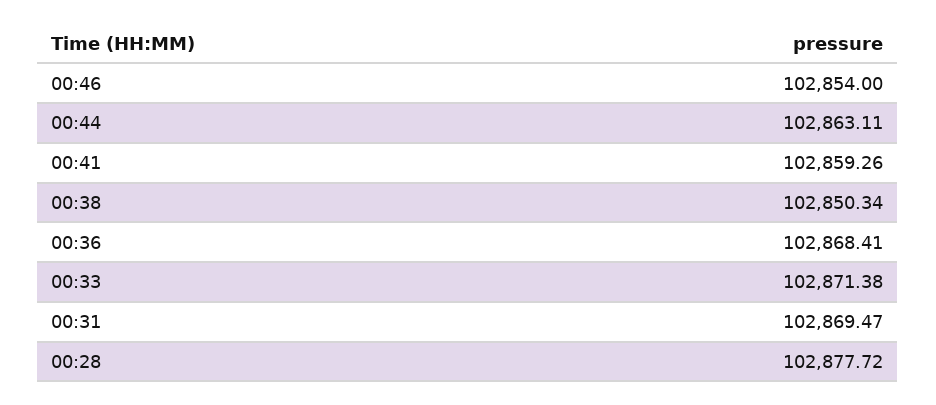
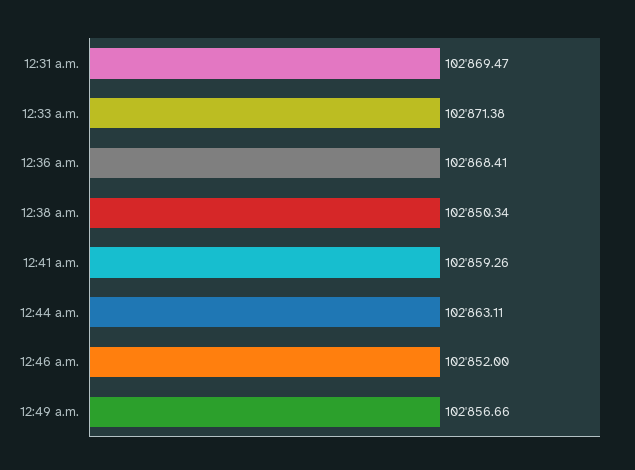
00:46: 102854 -> 102852
00:28: 102877.72 -> none
12:49 a.m.: none -> 102856.66

